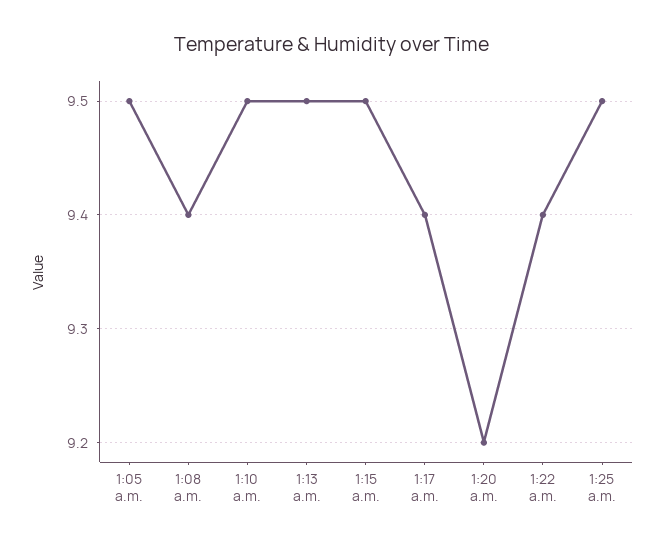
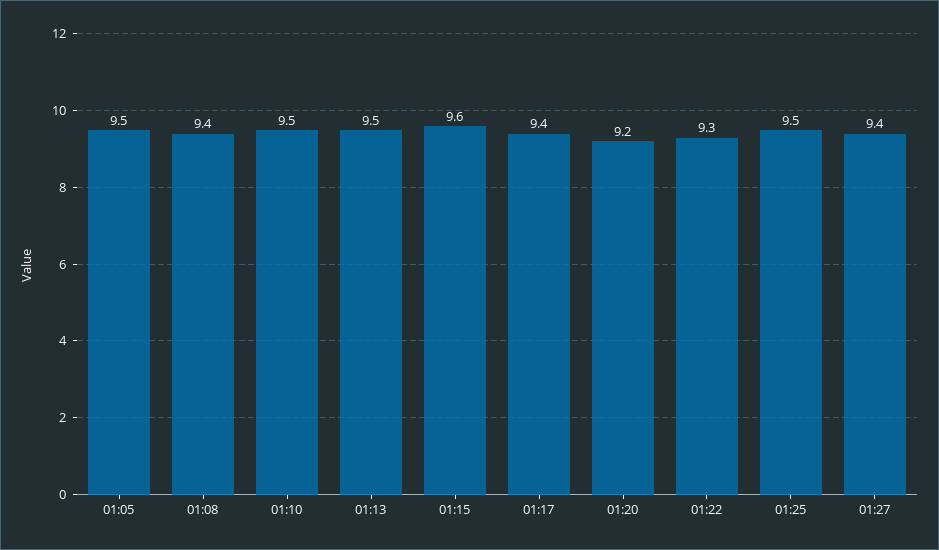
1:15 a.m.: 9.5 -> 9.6
1:22 a.m.: 9.4 -> 9.3
01:27: none -> 9.4

